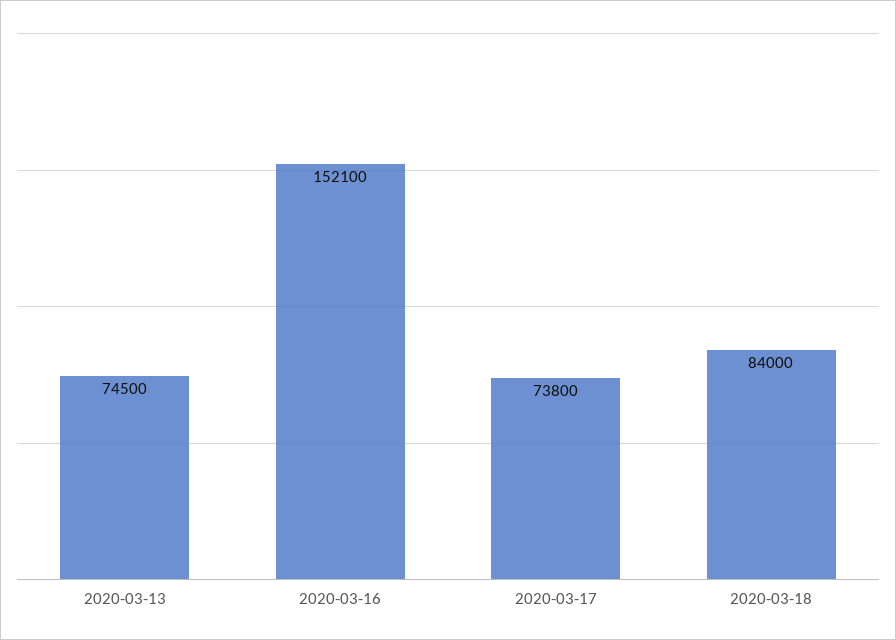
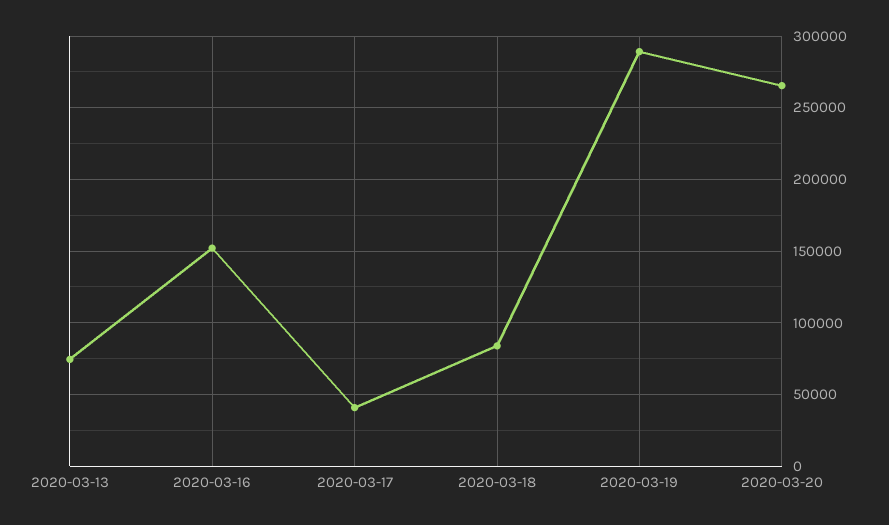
2020-03-17: 73800 -> 40000
2020-03-19: none -> 290000
2020-03-20: none -> 265000

